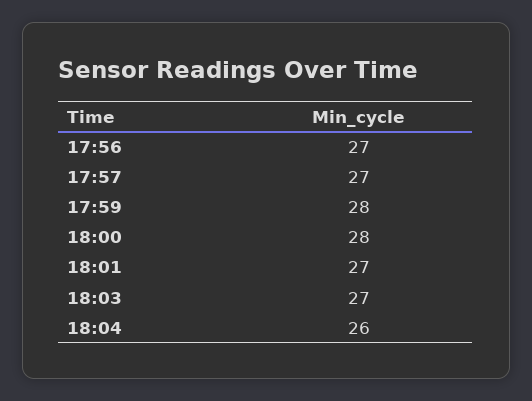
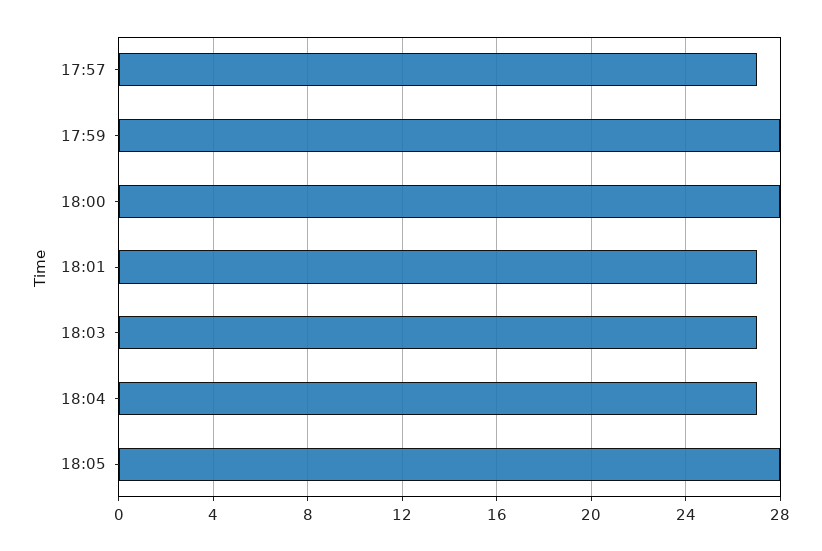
17:56: 27 -> none
18:04: 26 -> 27
18:05: none -> 28

